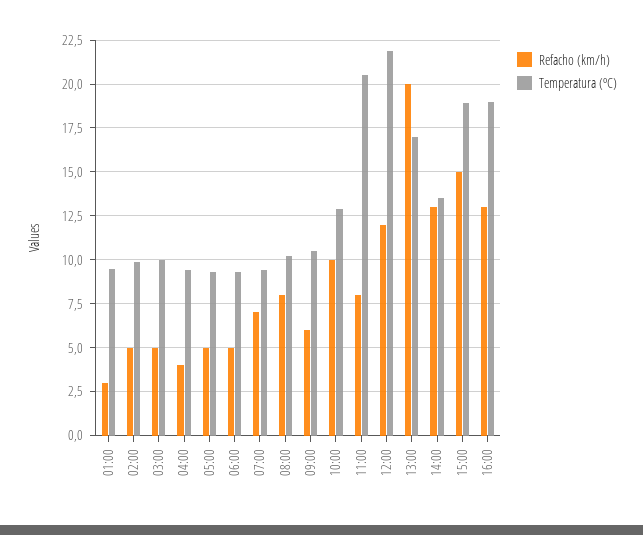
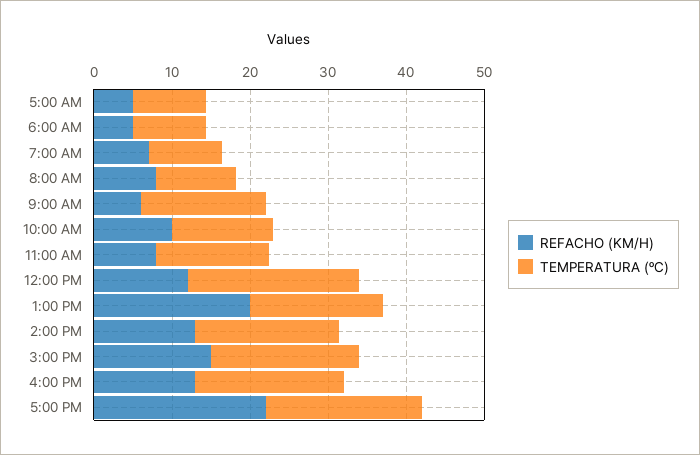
Refacho (km/h), 01:00: 3 -> none
Temperatura (ºC), 01:00: 9.5 -> none
Refacho (km/h), 02:00: 5 -> none
Temperatura (ºC), 02:00: 10 -> none
Refacho (km/h), 03:00: 5 -> none
Temperatura (ºC), 03:00: 10 -> none
Refacho (km/h), 04:00: 4 -> none
Temperatura (ºC), 04:00: 9.5 -> none
Temperatura (ºC), 09:00: 10.5 -> 16
Temperatura (ºC), 11:00: 20.5 -> 14
Temperatura (ºC), 14:00: 13.5 -> 18
Refacho (km/h), 5:00 PM: none -> 22
Temperatura (ºC), 5:00 PM: none -> 20

